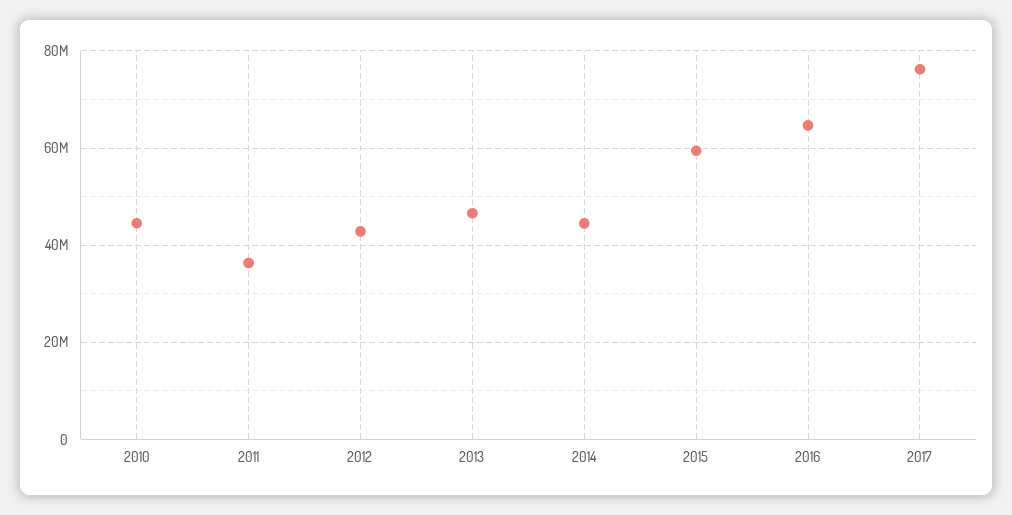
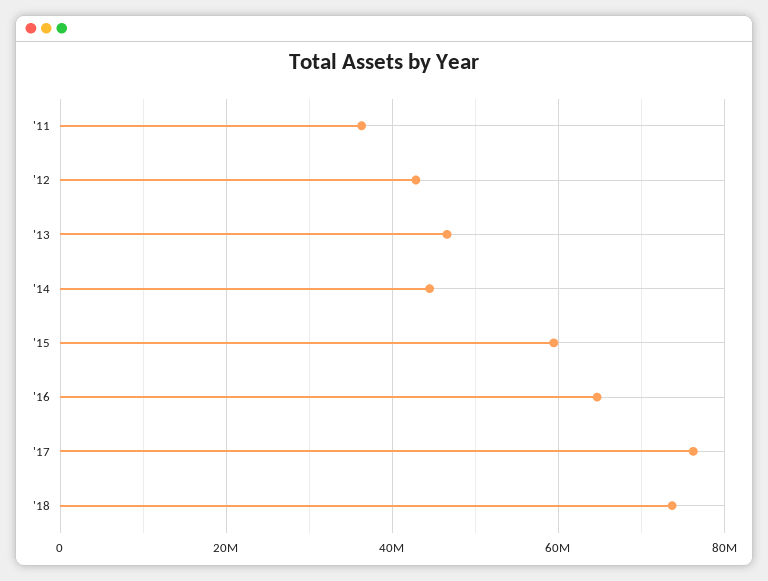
2010: 44000000 -> none
'18: none -> 74000000

